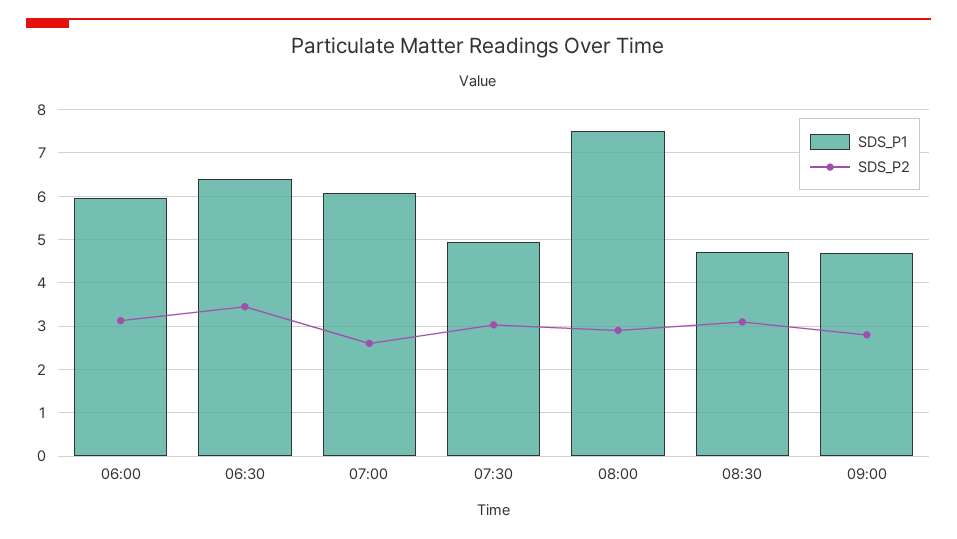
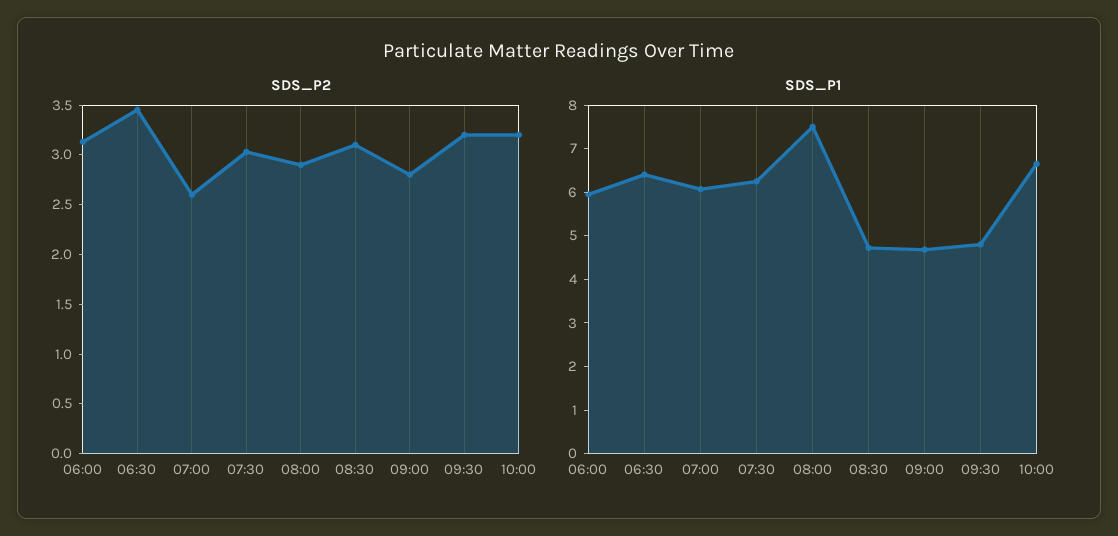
SDS_P1, 07:30: 5 -> 6.2
SDS_P2, 09:30: none -> 3.2
SDS_P2, 10:00: none -> 3.2
SDS_P1, 09:30: none -> 4.8
SDS_P1, 10:00: none -> 6.6

